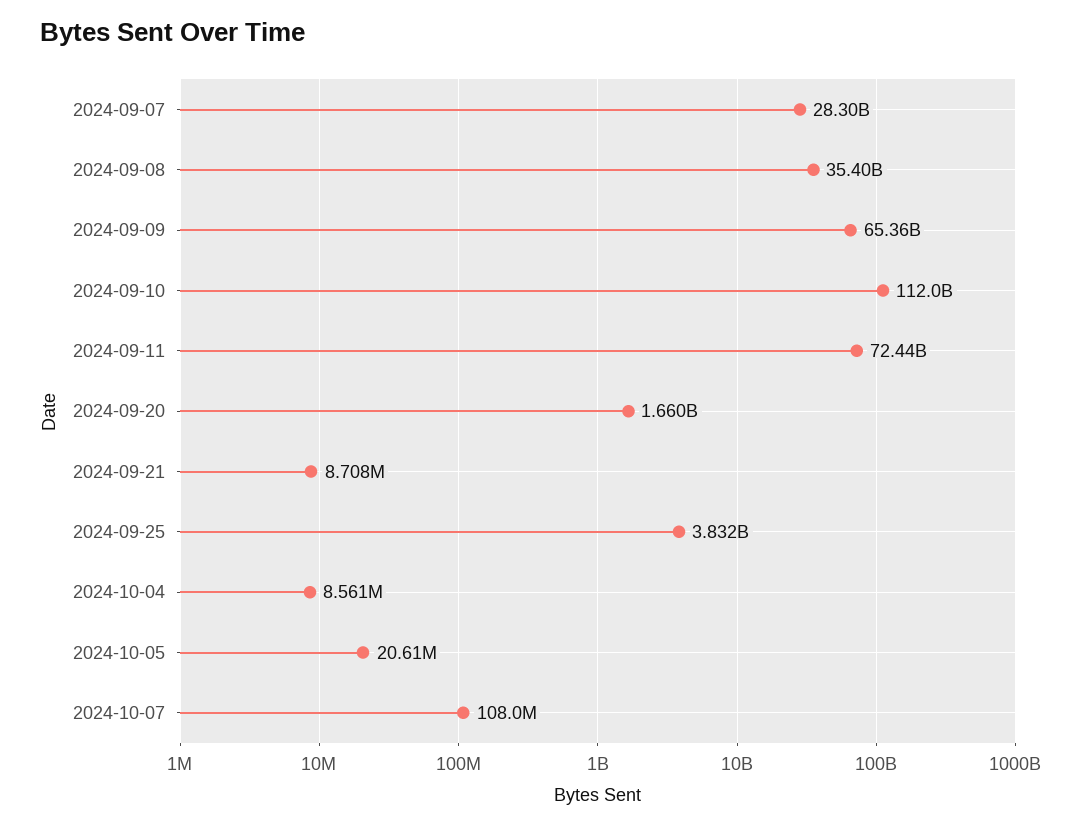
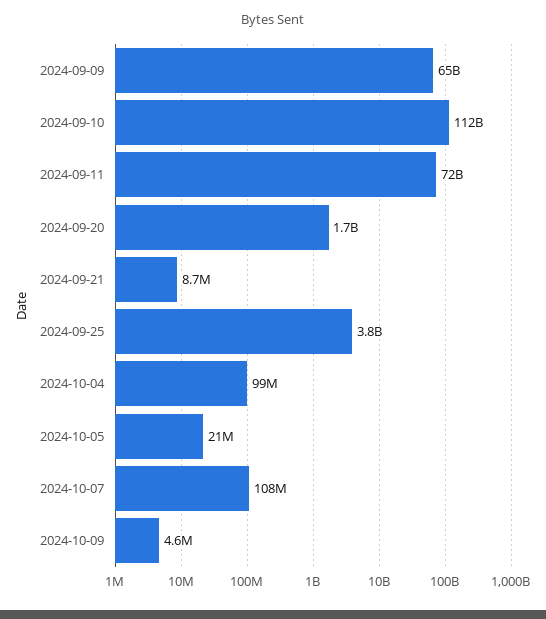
2024-09-07: 28300000000 -> none
2024-09-08: 35400000000 -> none
2024-10-04: 8561000 -> 99000000
2024-10-09: none -> 4600000

